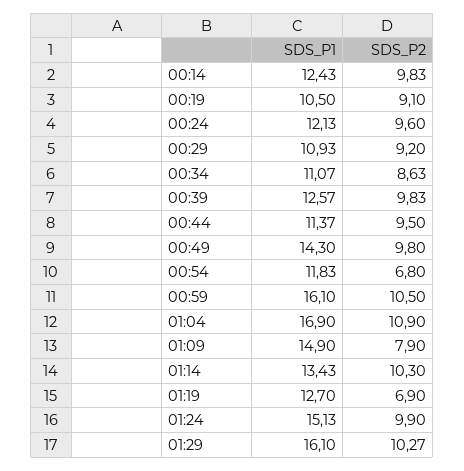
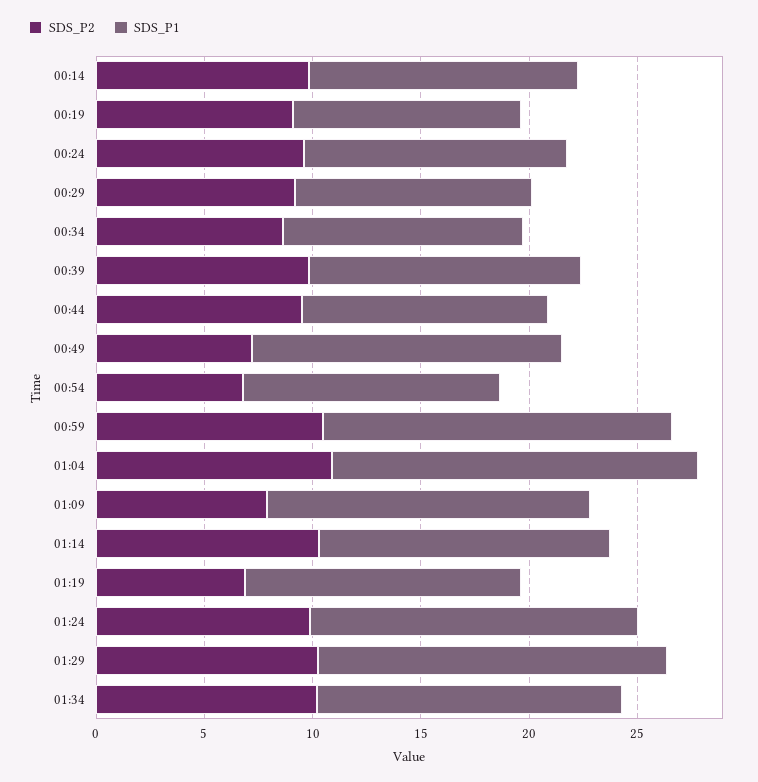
SDS_P2, 00:49: 9.8 -> 7
SDS_P2, 01:34: none -> 10
SDS_P1, 01:34: none -> 14

